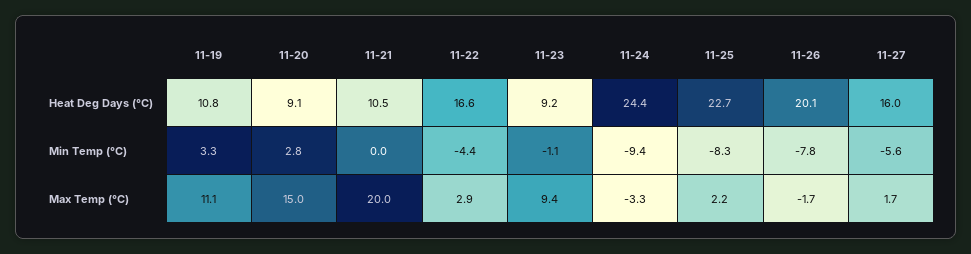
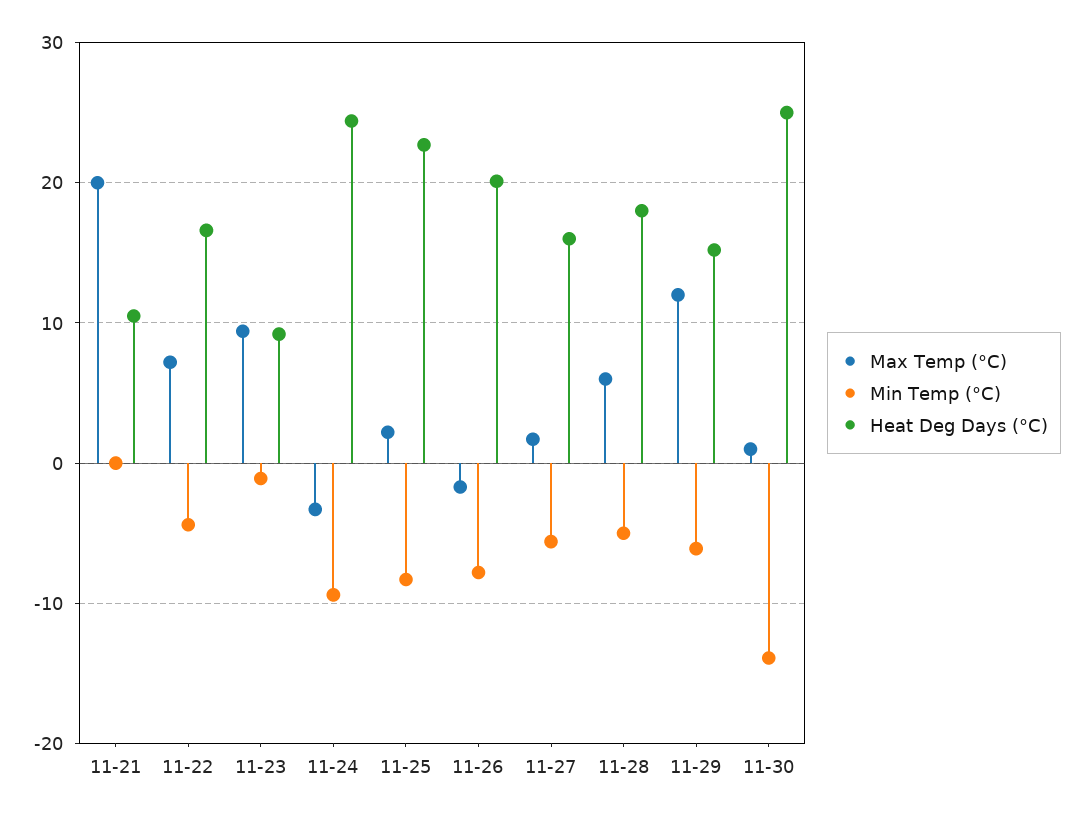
Heat Deg Days (°C), 11-19: 10.8 -> none
Heat Deg Days (°C), 11-20: 9.1 -> none
Min Temp (°C), 11-19: 3.3 -> none
Min Temp (°C), 11-20: 2.8 -> none
Max Temp (°C), 11-19: 11.1 -> none
Max Temp (°C), 11-20: 15 -> none
Max Temp (°C), 11-22: 2.9 -> 7
Max Temp (°C), 11-28: none -> 6
Min Temp (°C), 11-28: none -> -5
Heat Deg Days (°C), 11-28: none -> 18
Max Temp (°C), 11-29: none -> 12
Min Temp (°C), 11-29: none -> -6
Heat Deg Days (°C), 11-29: none -> 15
Max Temp (°C), 11-30: none -> 1
Min Temp (°C), 11-30: none -> -14
Heat Deg Days (°C), 11-30: none -> 25

